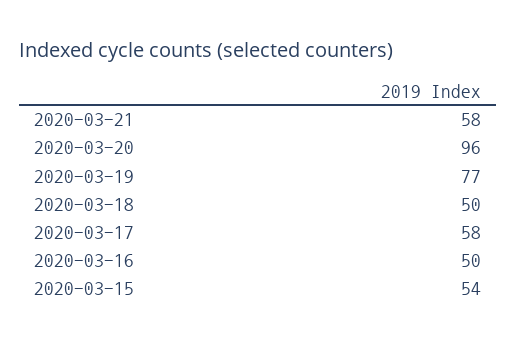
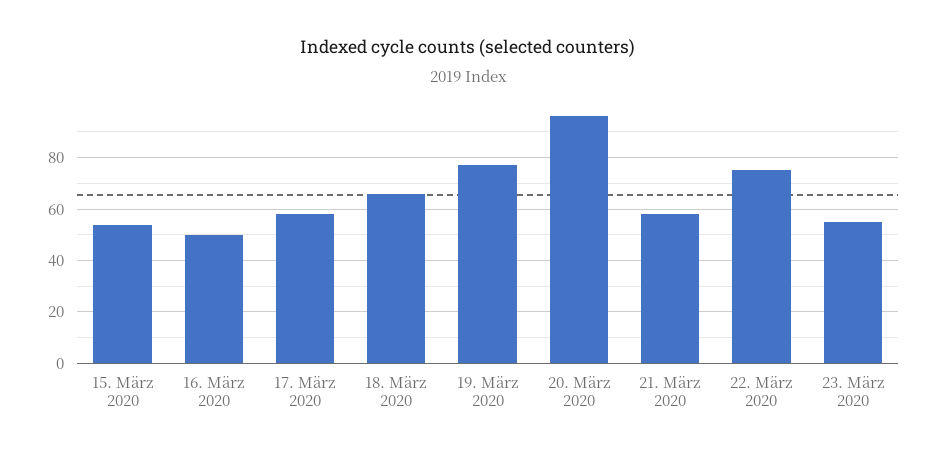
2020-03-18: 50 -> 65
22. März 2020: none -> 75
23. März 2020: none -> 55

